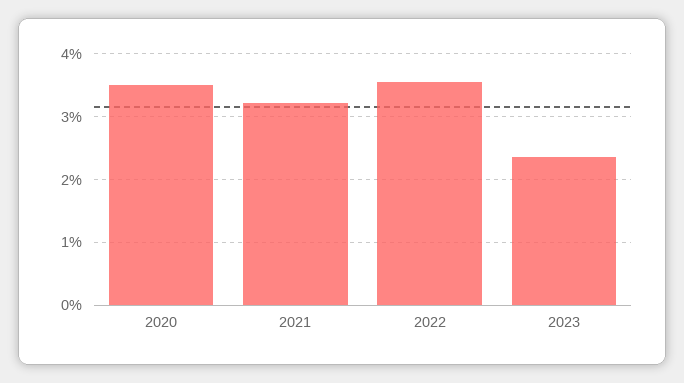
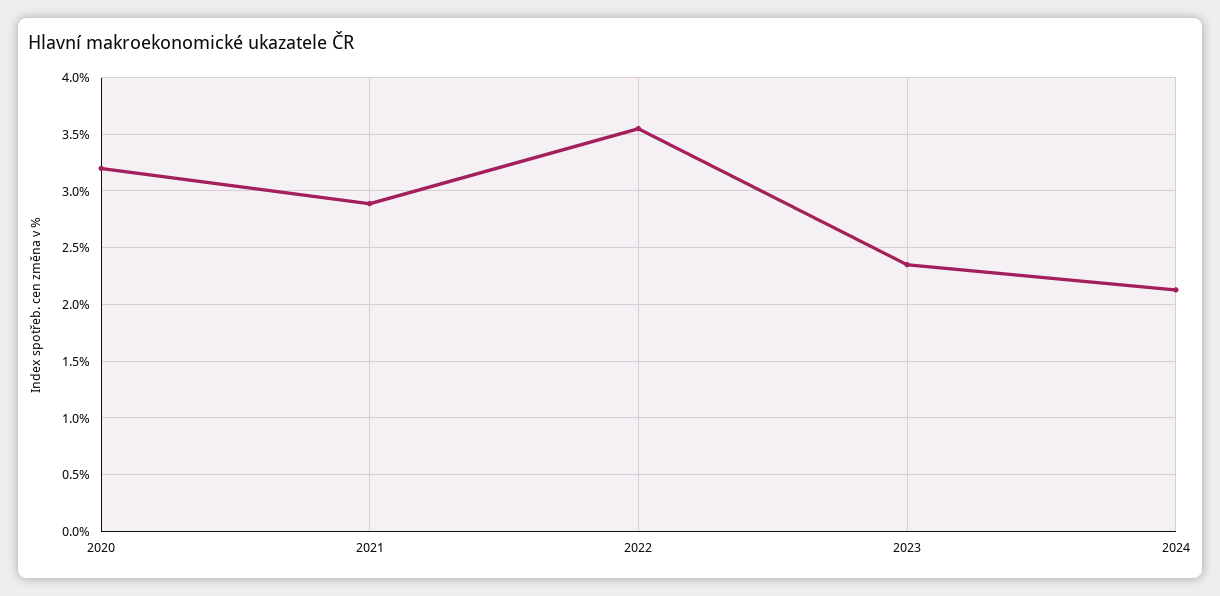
2020: 3.5 -> 3.2
2021: 3.2 -> 2.9
2024: none -> 2.1

